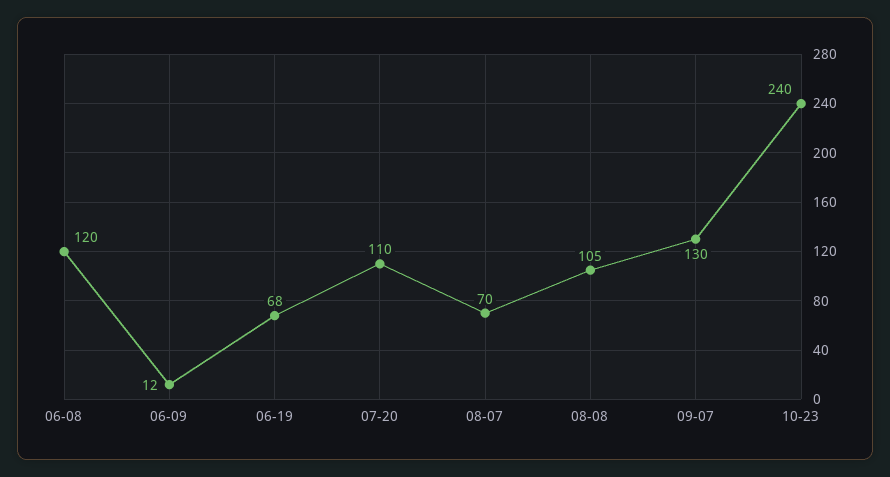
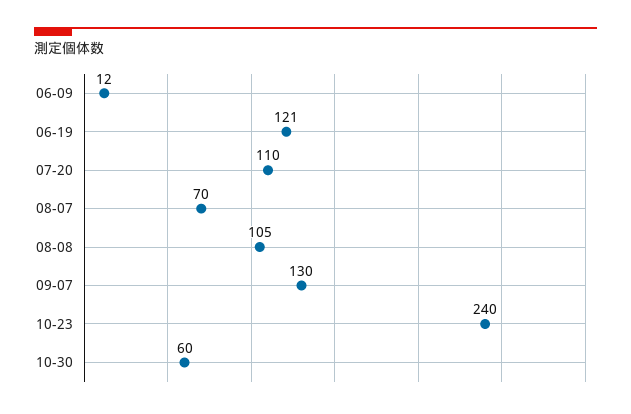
06-08: 120 -> none
06-19: 68 -> 121
10-30: none -> 60

